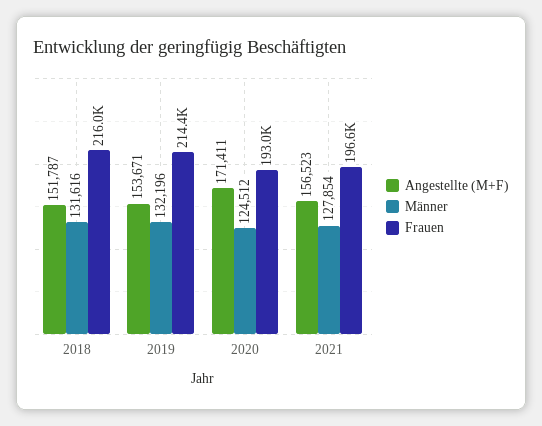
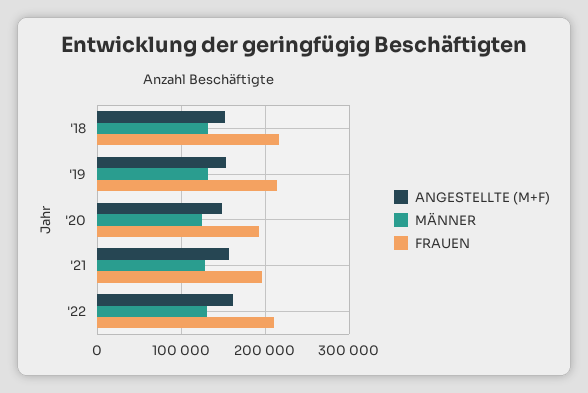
Angestellte (M+F), 2020: 171411 -> 150000
Angestellte (M+F), '22: none -> 160000
Männer, '22: none -> 130000
Frauen, '22: none -> 210000

